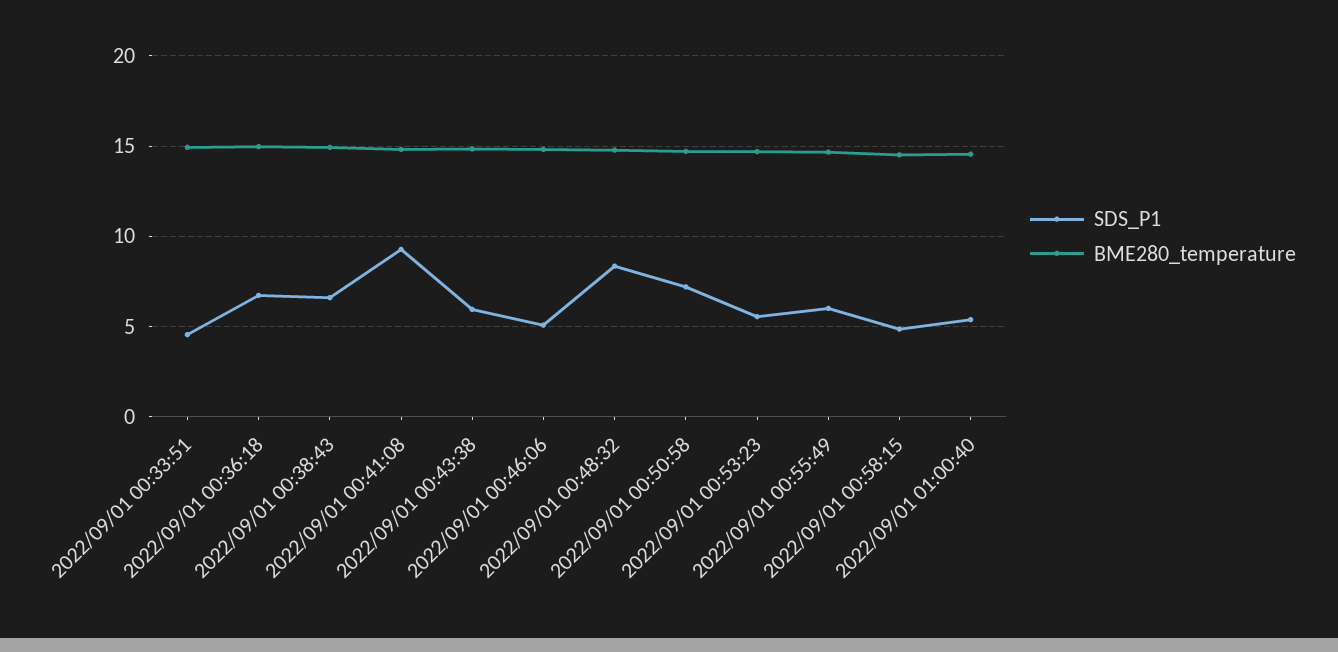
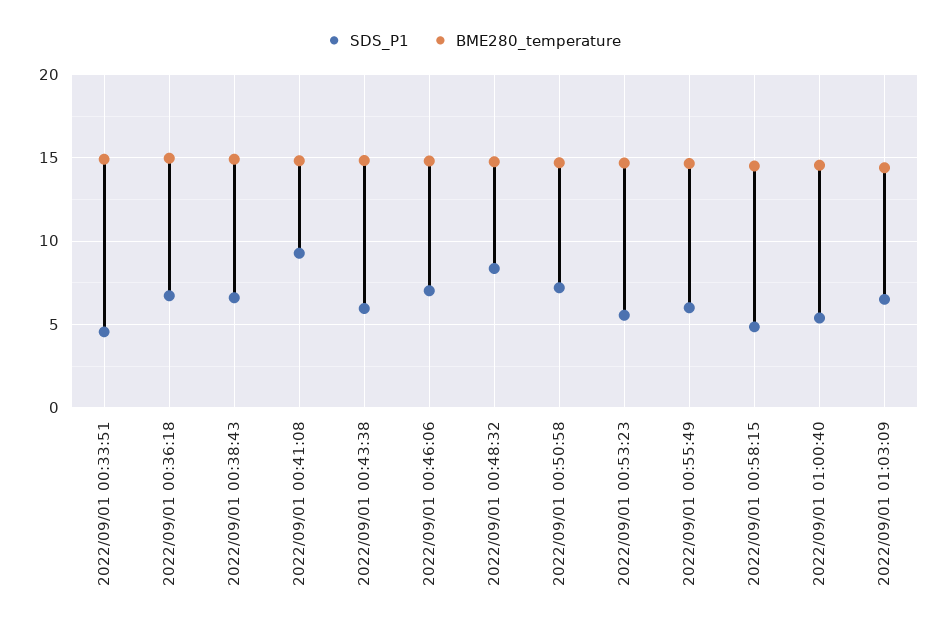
SDS_P1, 2022/09/01 00:46:06: 5 -> 7
SDS_P1, 2022/09/01 01:03:09: none -> 6.5
BME280_temperature, 2022/09/01 01:03:09: none -> 14.5

